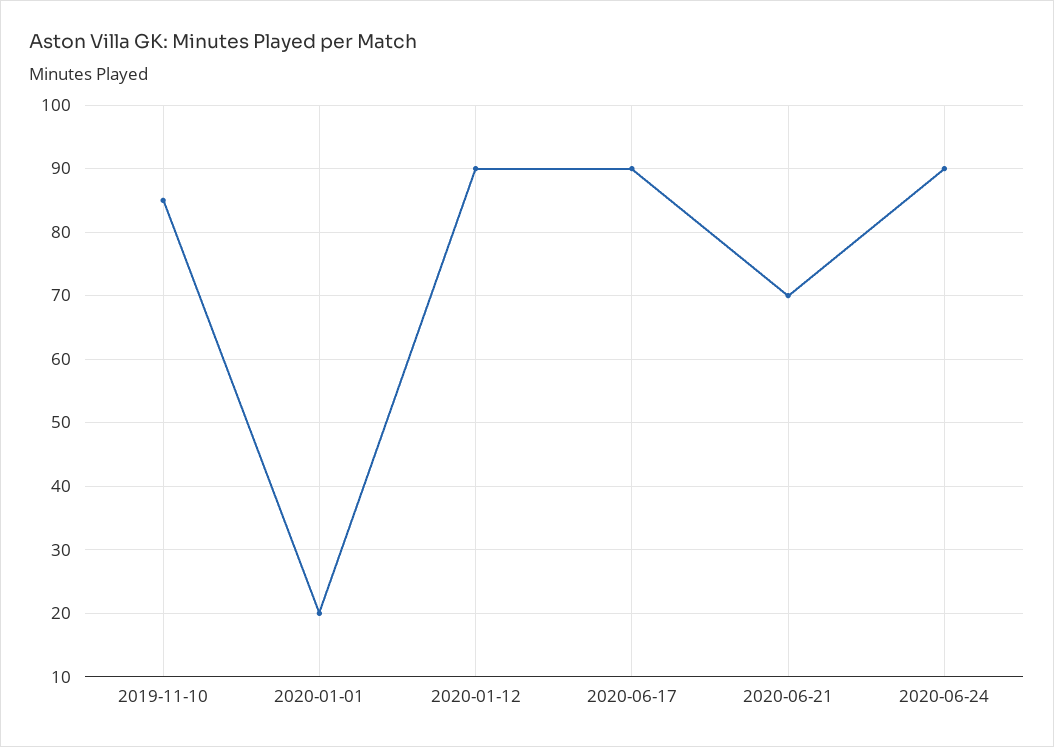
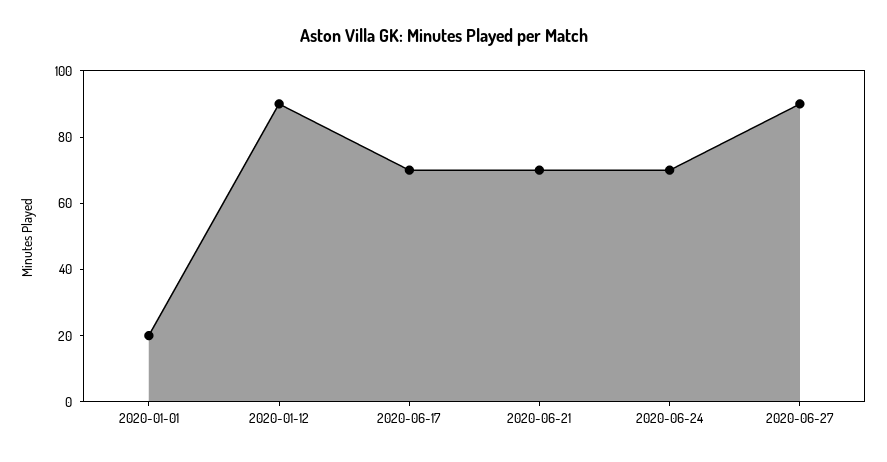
2019-11-10: 85 -> none
2020-06-17: 90 -> 70
2020-06-24: 90 -> 70
2020-06-27: none -> 90

